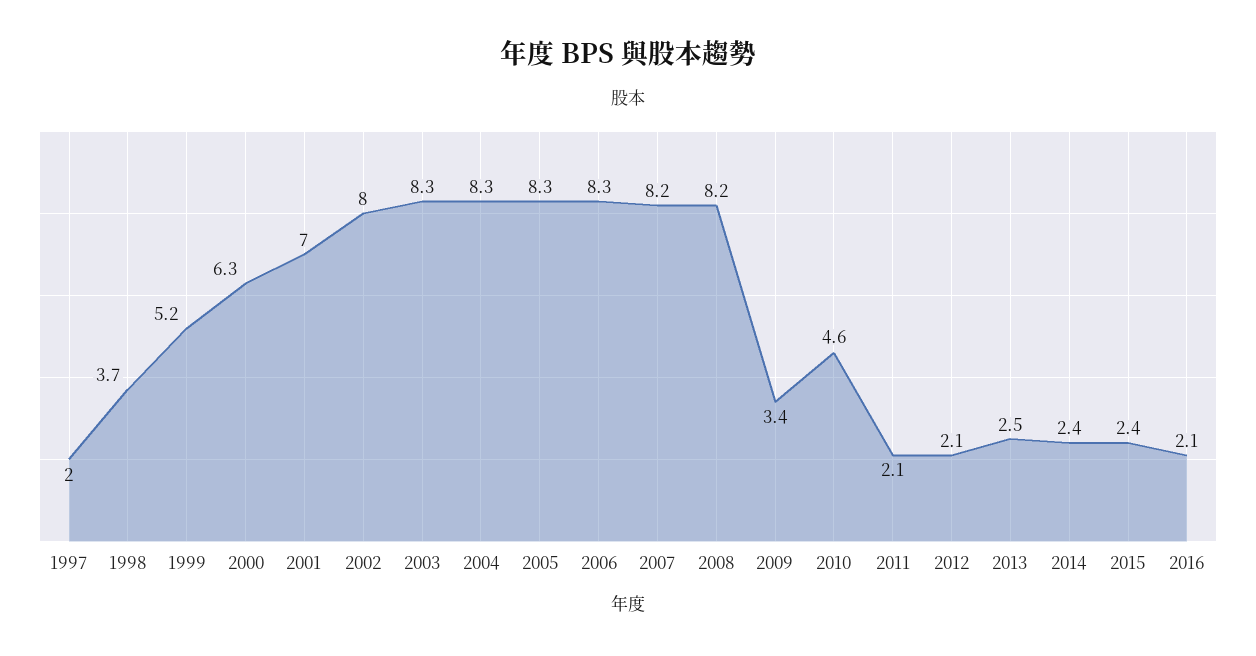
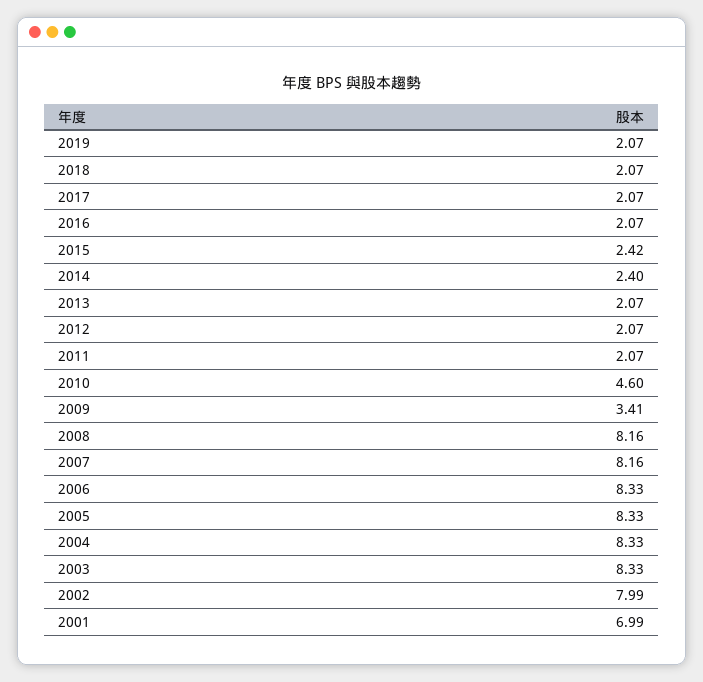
1997: 2 -> none
1998: 3.7 -> none
1999: 5.2 -> none
2000: 6.3 -> none
2013: 2.5 -> 2.07
2019: none -> 2.07
2018: none -> 2.07
2017: none -> 2.07

